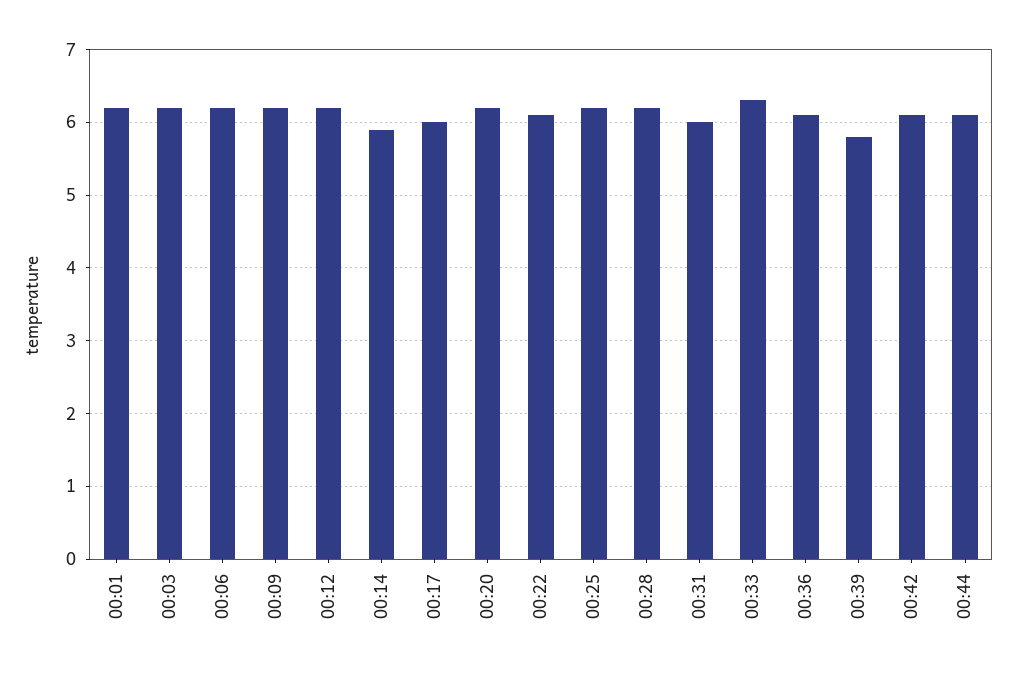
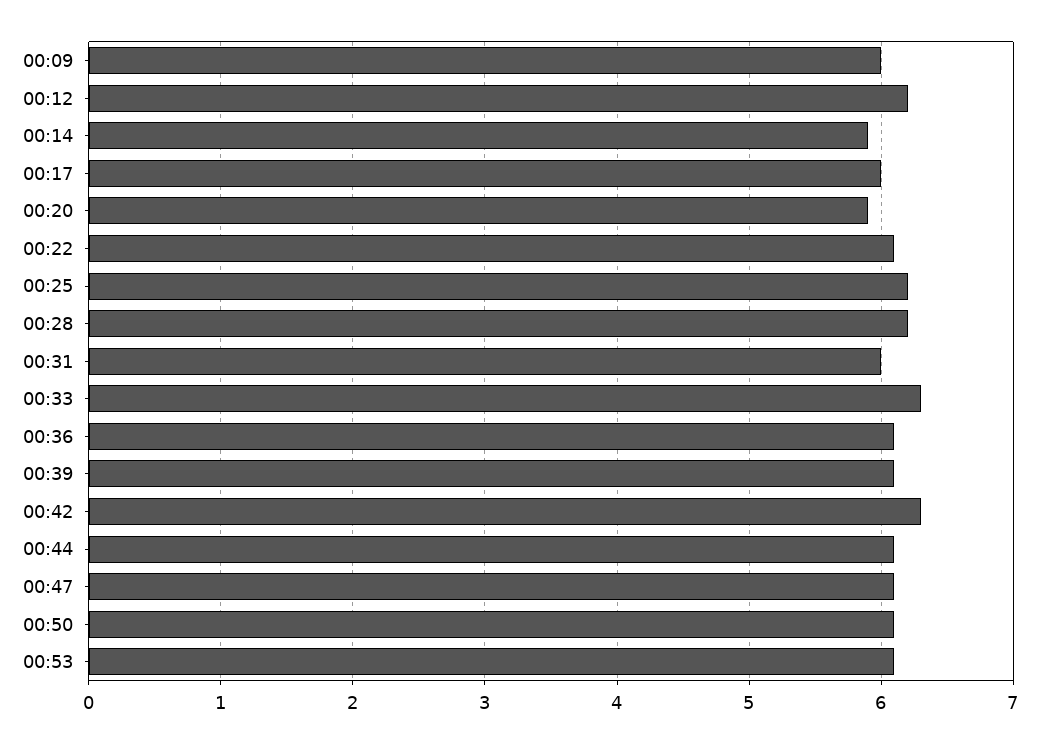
00:01: 6.2 -> none
00:03: 6.2 -> none
00:06: 6.2 -> none
00:09: 6.2 -> 6
00:20: 6.2 -> 5.9
00:39: 5.8 -> 6.1
00:42: 6.1 -> 6.3
00:47: none -> 6.1
00:50: none -> 6.1
00:53: none -> 6.1

